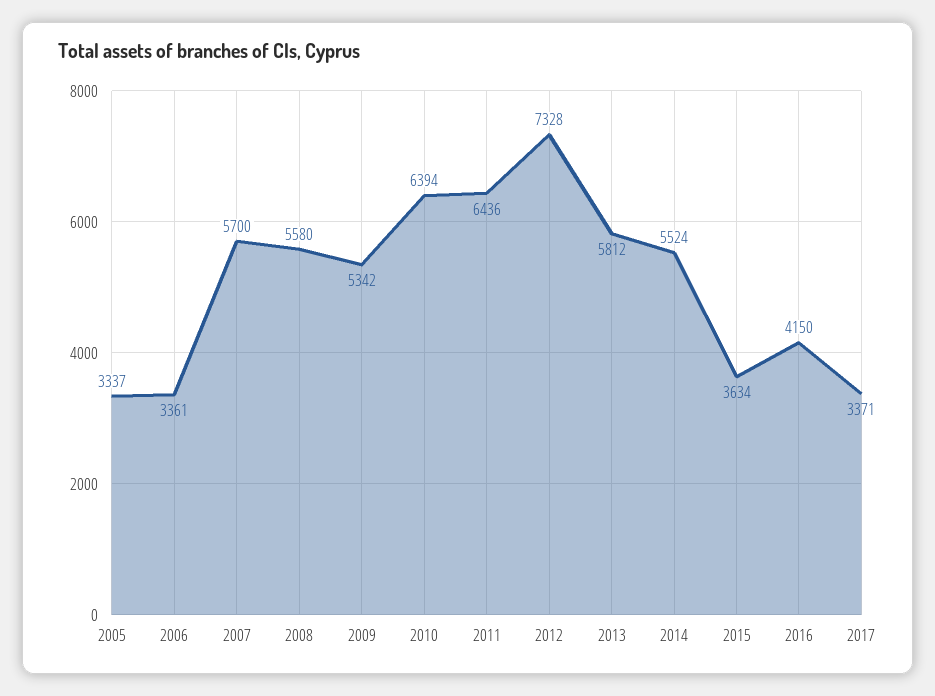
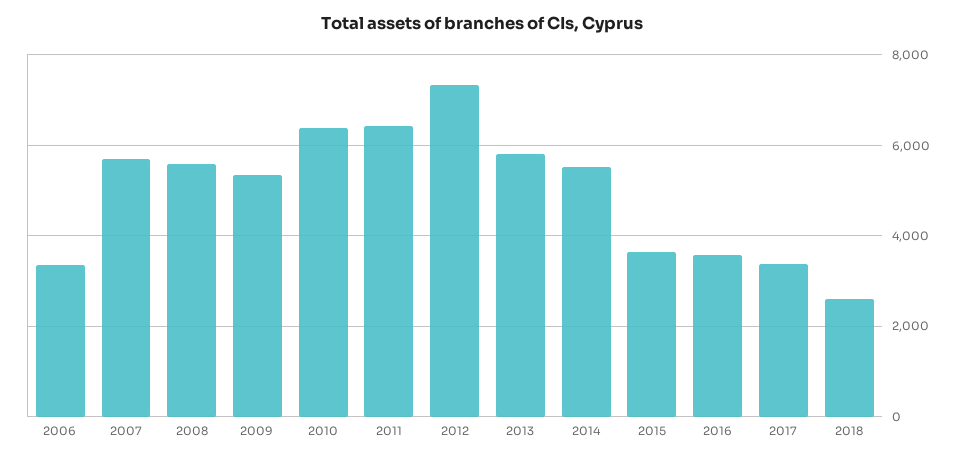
2005: 3337 -> none
2016: 4150 -> 3600
2018: none -> 2600

